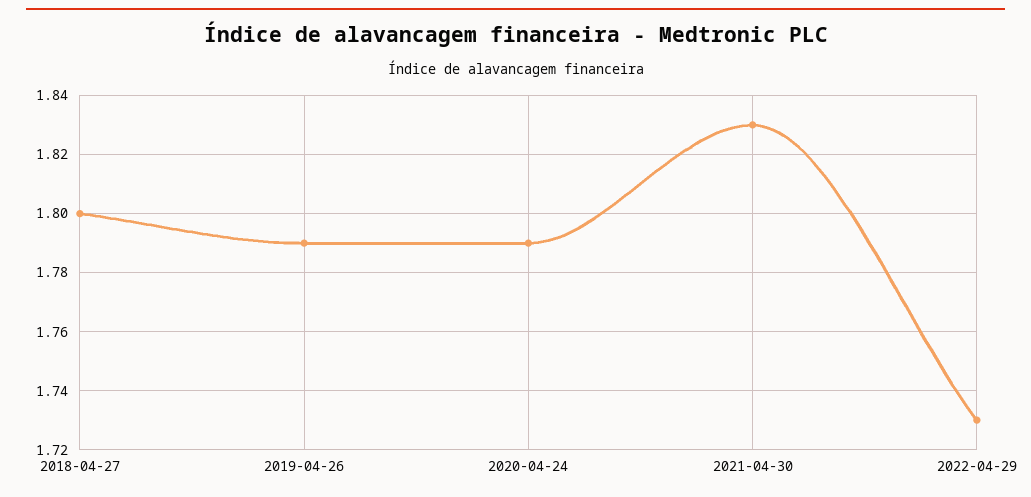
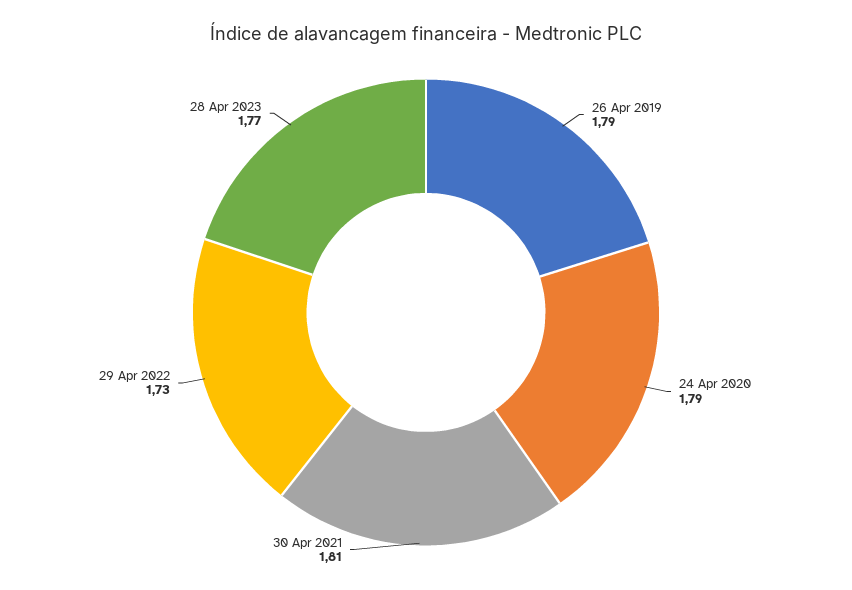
2018-04-27: 1.8 -> none
2021-04-30: 1.83 -> 1.81
28 Apr 2023: none -> 1.77

